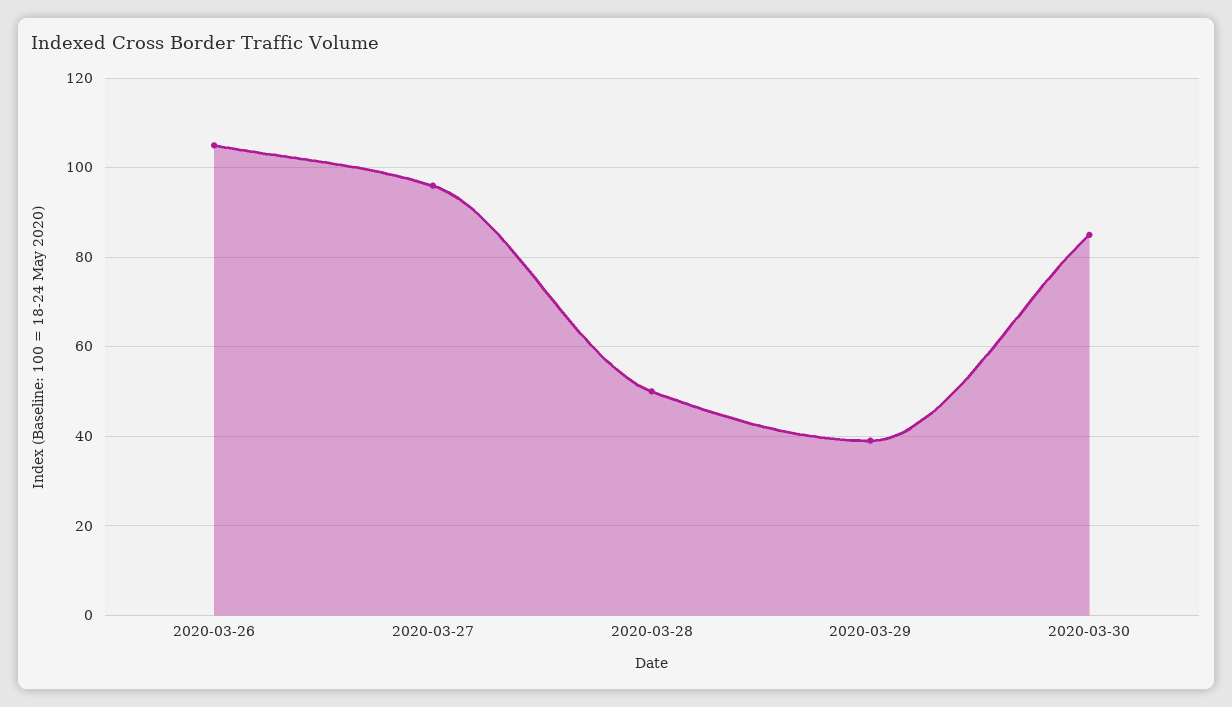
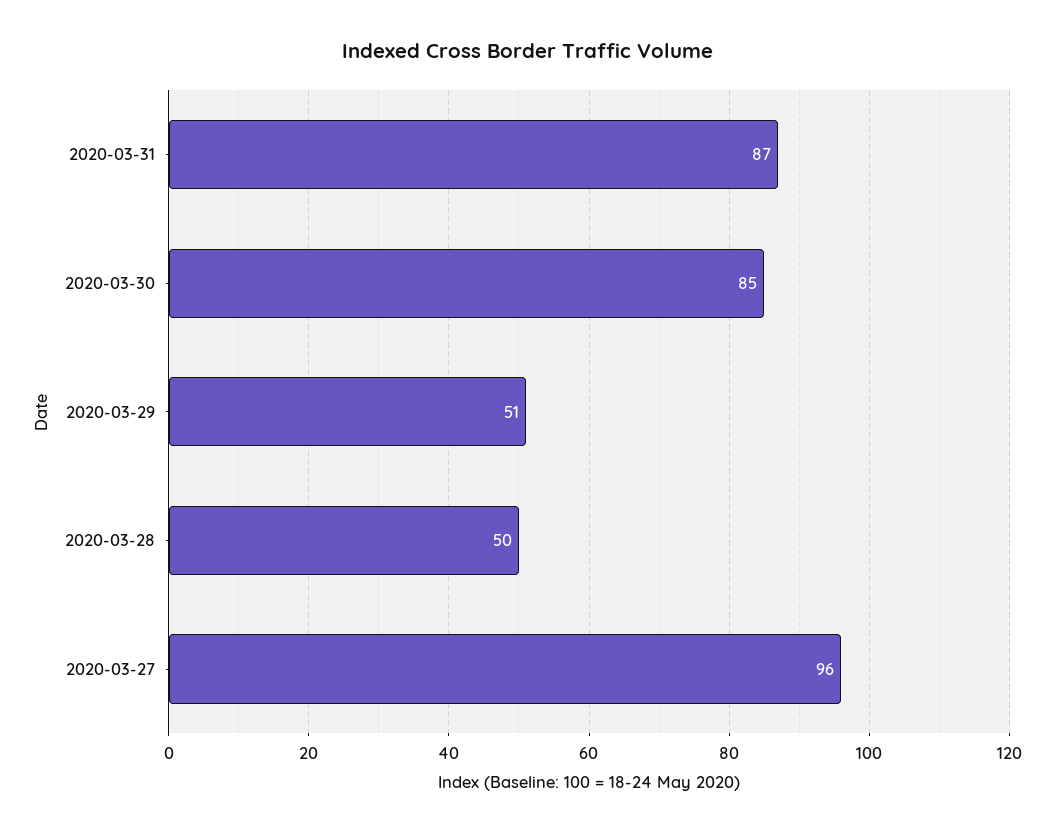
2020-03-26: 105 -> none
2020-03-29: 40 -> 51
2020-03-31: none -> 87

